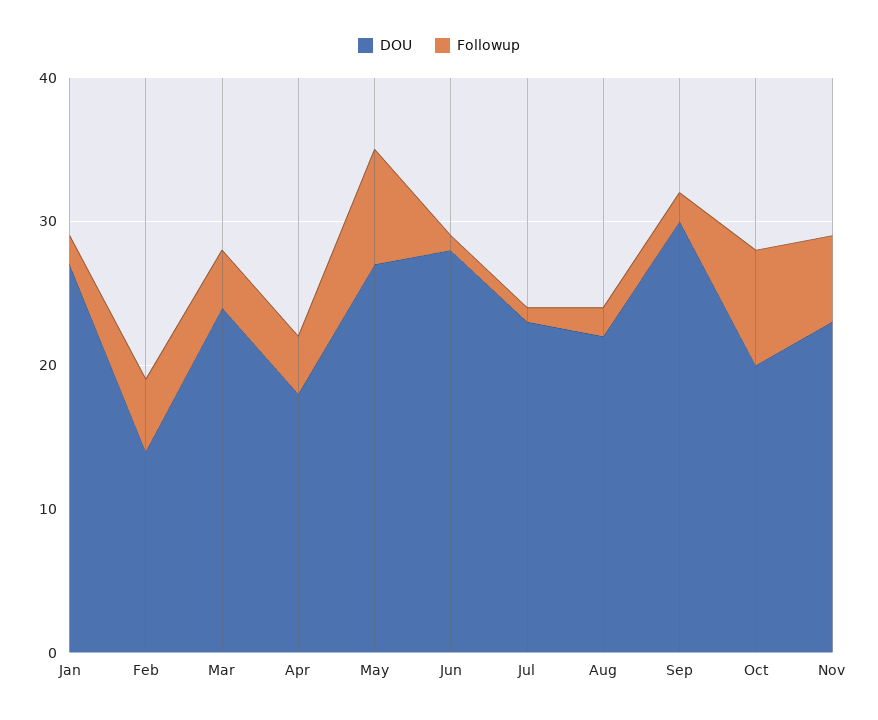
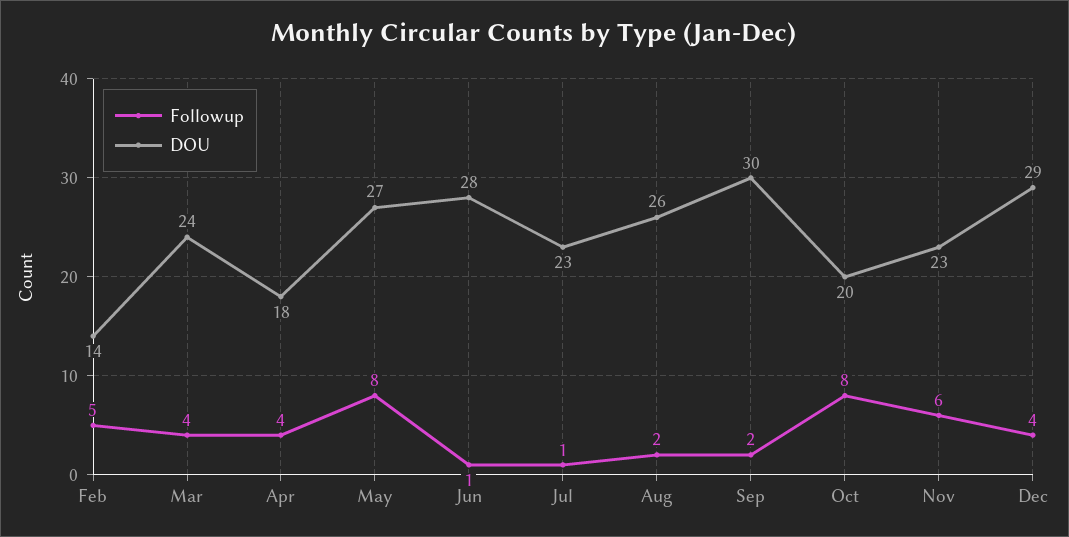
DOU, Jan: 27 -> none
Followup, Jan: 2 -> none
DOU, Aug: 22 -> 26
Followup, Dec: none -> 4
DOU, Dec: none -> 29

